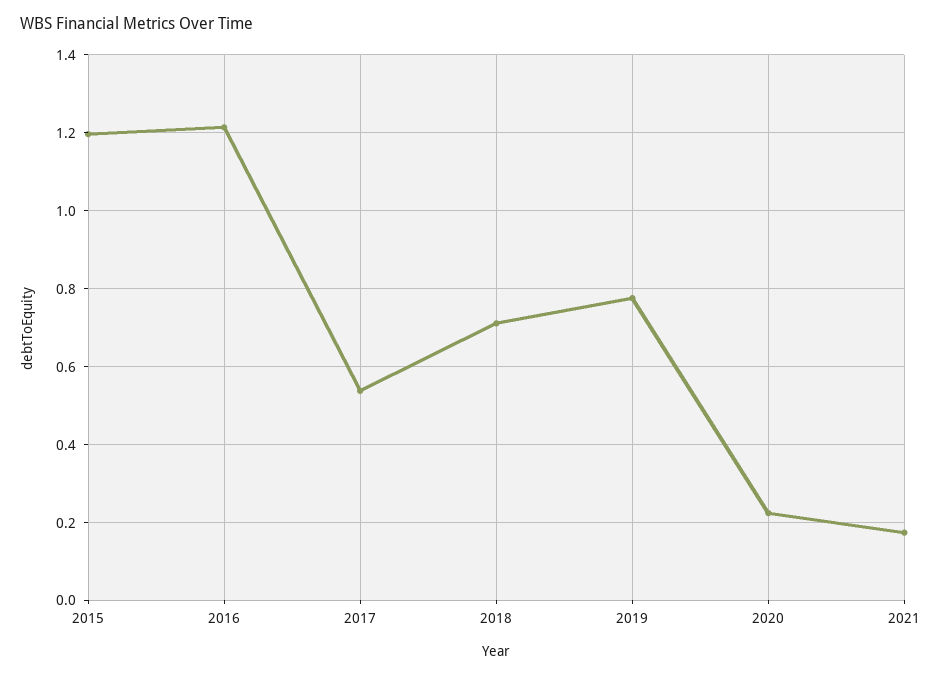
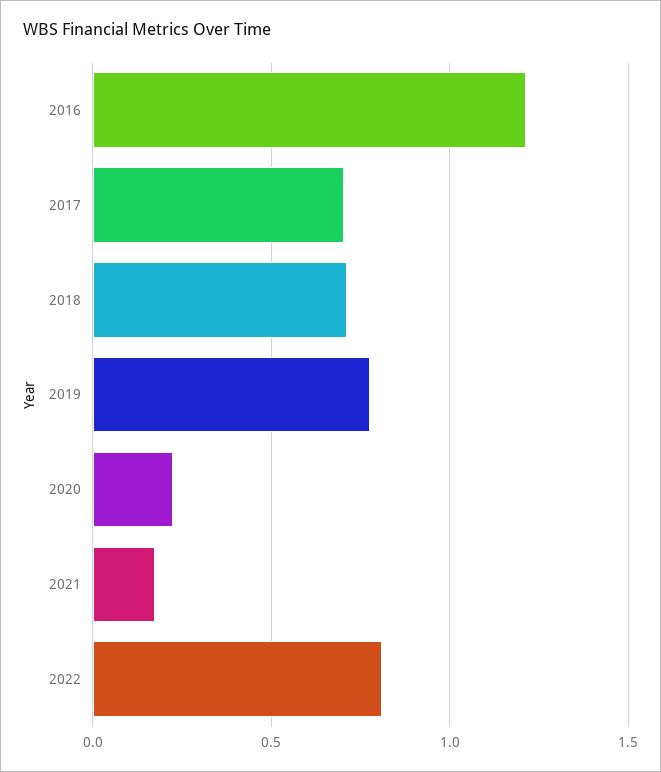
2015: 1.2 -> none
2017: 0.54 -> 0.7
2022: none -> 0.8

